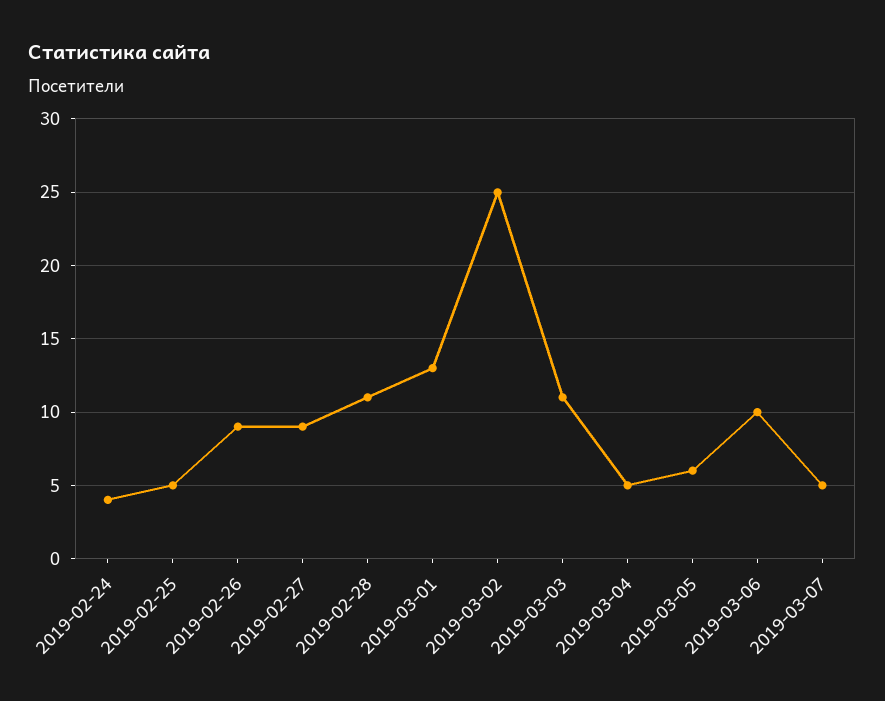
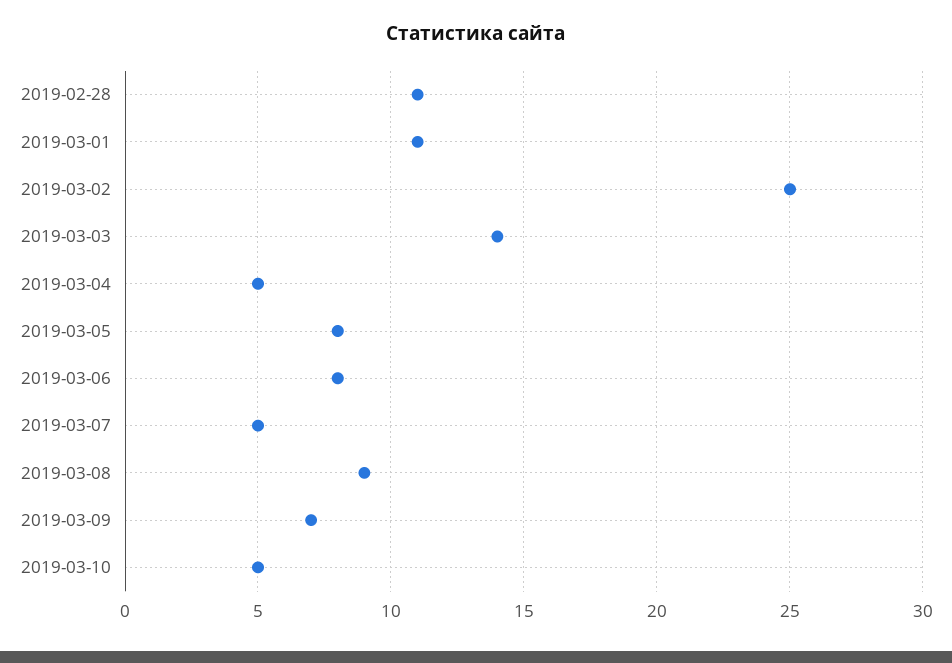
2019-02-24: 4 -> none
2019-02-25: 5 -> none
2019-02-26: 9 -> none
2019-02-27: 9 -> none
2019-03-01: 13 -> 11
2019-03-03: 11 -> 14
2019-03-05: 6 -> 8
2019-03-06: 10 -> 8
2019-03-08: none -> 9
2019-03-09: none -> 7
2019-03-10: none -> 5

